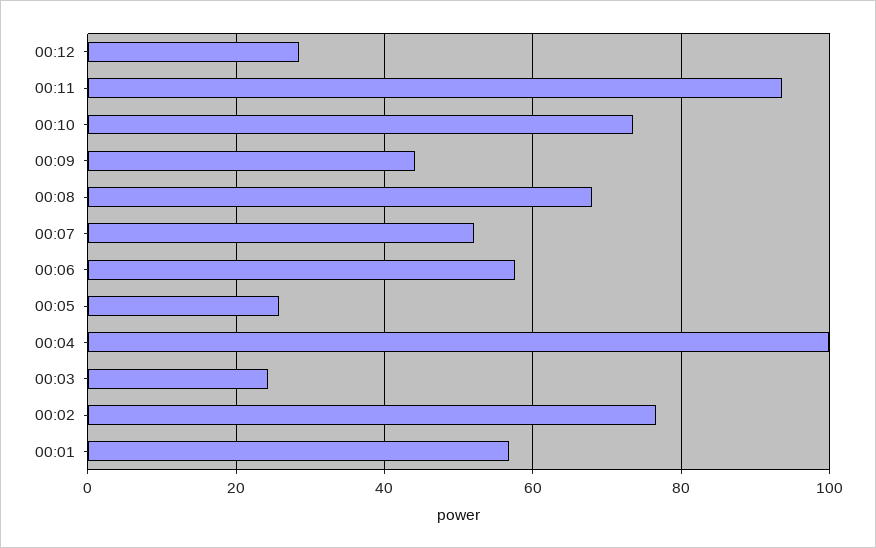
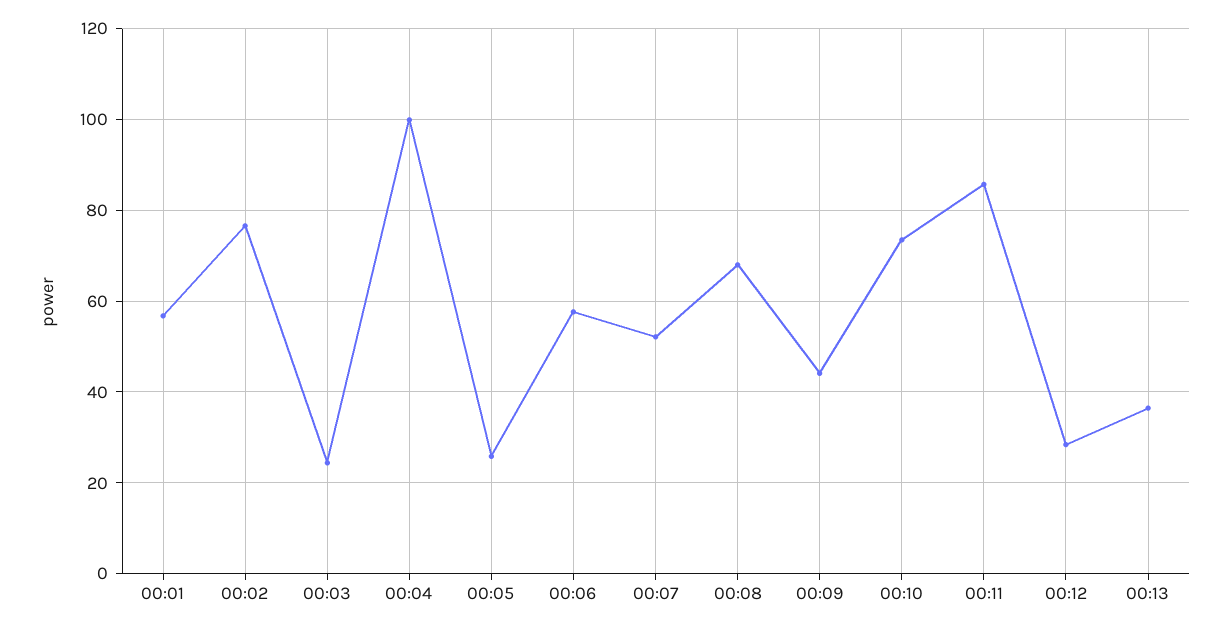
00:11: 94 -> 86
00:13: none -> 36

